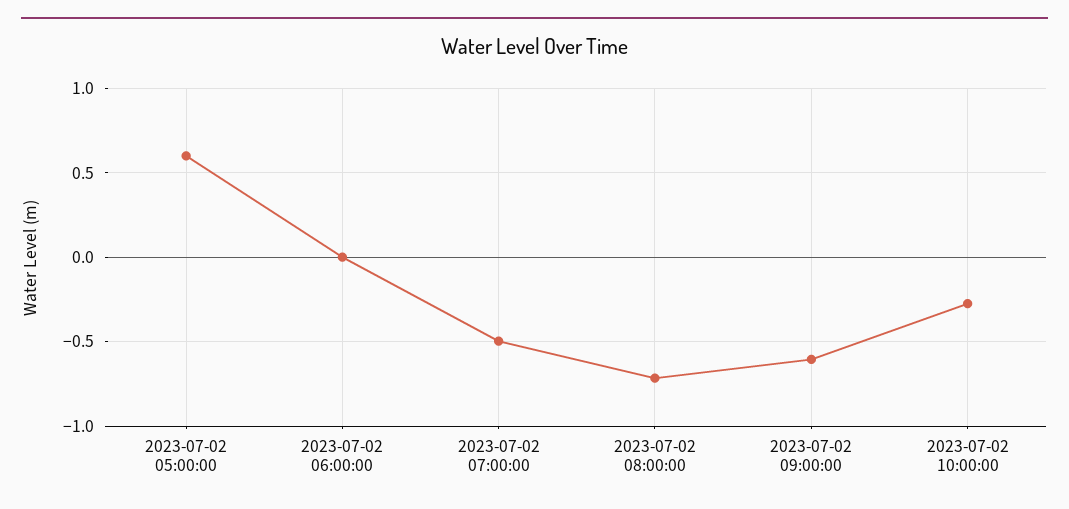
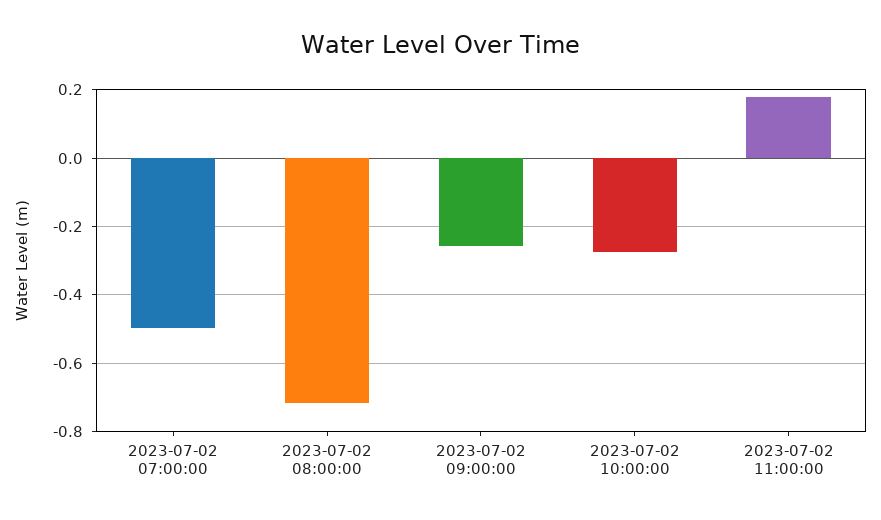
2023-07-02 05:00:00: 0.6 -> none
2023-07-02 06:00:00: 0 -> none
2023-07-02 09:00:00: -0.6 -> -0.26
2023-07-02 11:00:00: none -> 0.18

